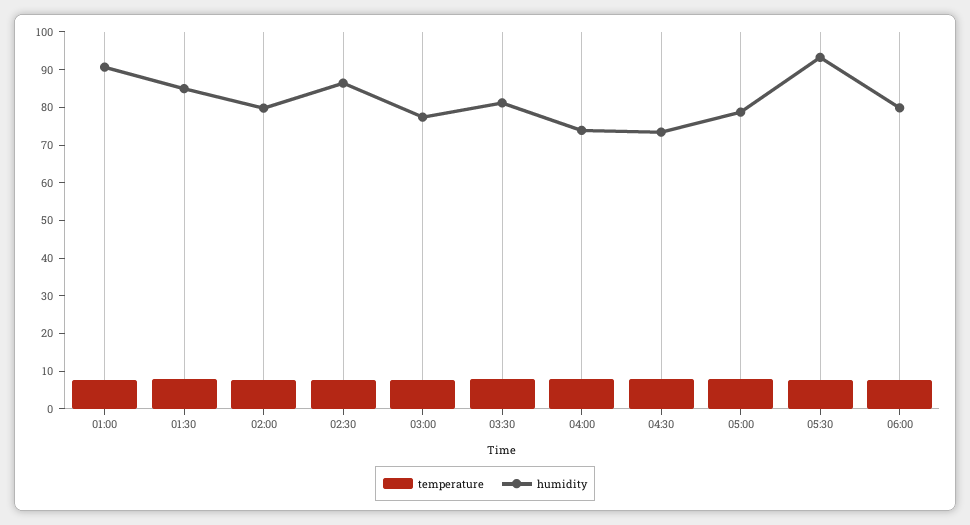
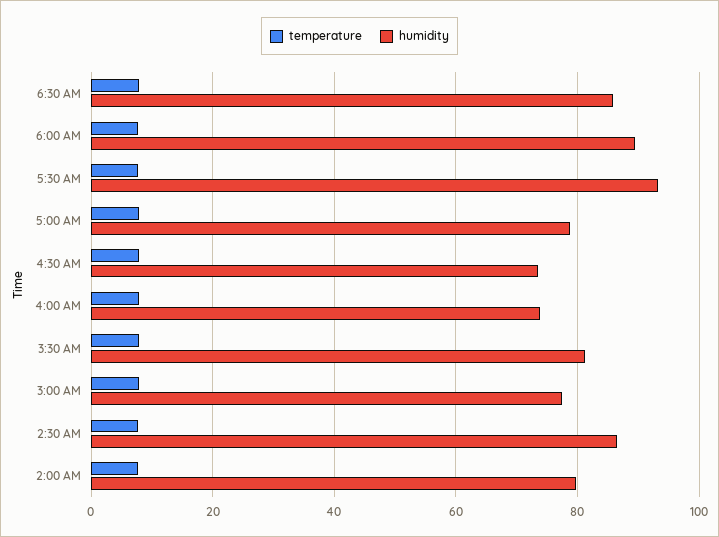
temperature, 01:00: 7.5 -> none
humidity, 01:00: 90 -> none
temperature, 01:30: 7.5 -> none
humidity, 01:30: 85 -> none
humidity, 06:00: 80 -> 90
temperature, 6:30 AM: none -> 8
humidity, 6:30 AM: none -> 86

